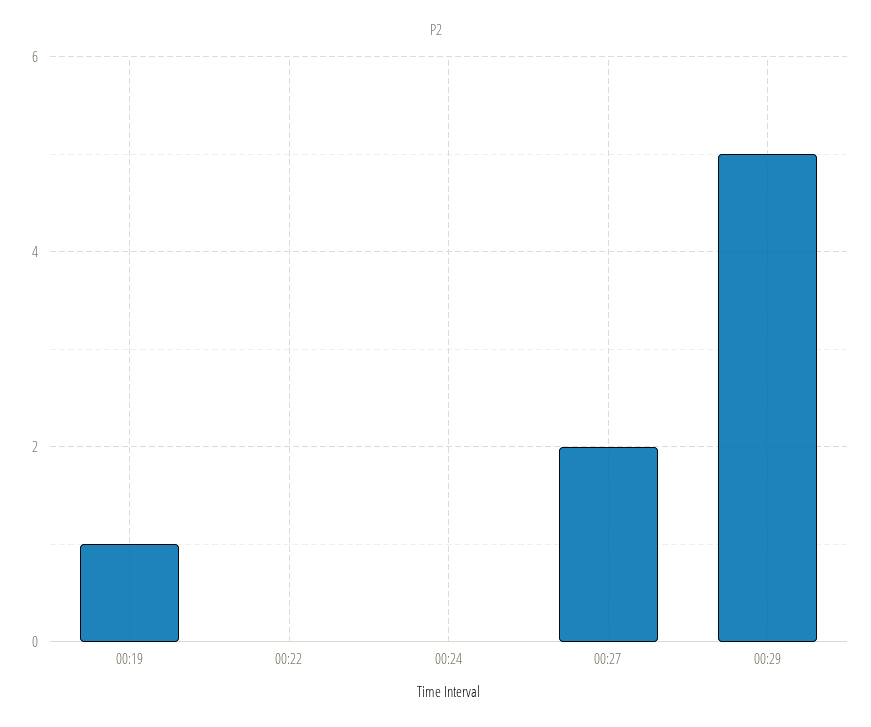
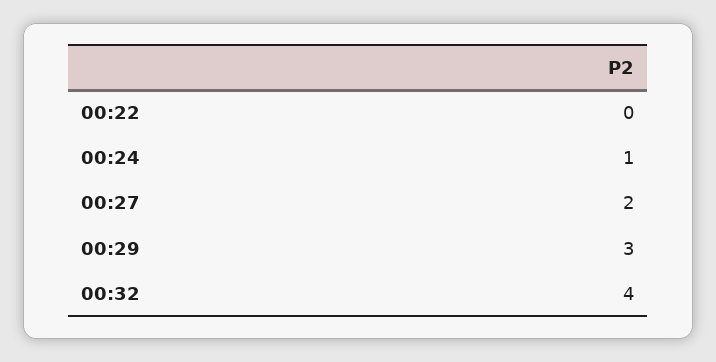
00:19: 1 -> none
00:24: 0 -> 1
00:29: 5 -> 3
00:32: none -> 4

